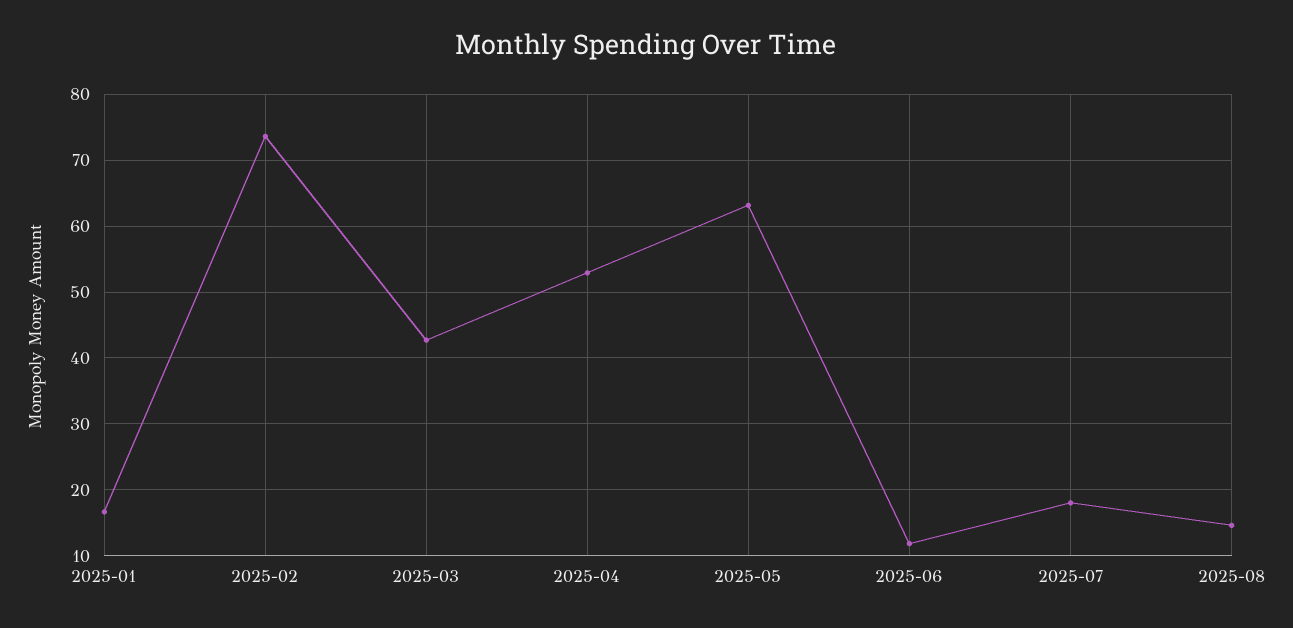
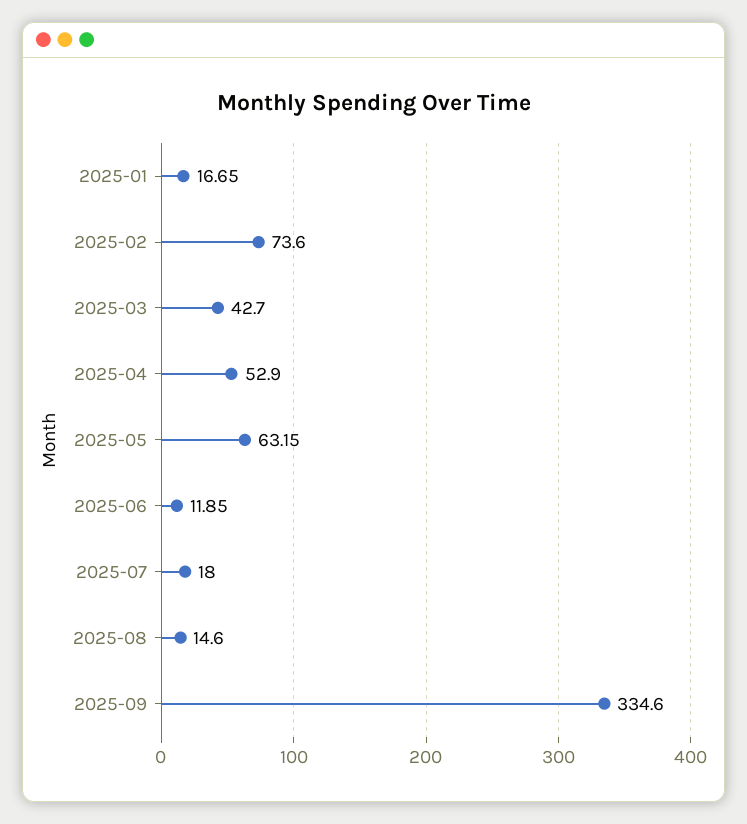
2025-09: none -> 334.6

